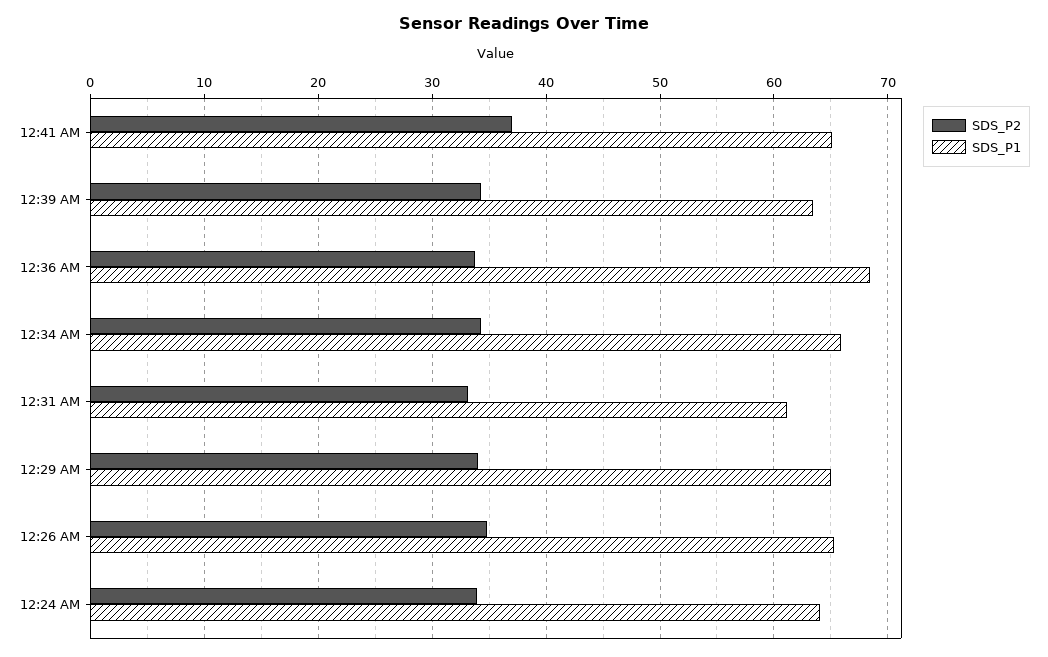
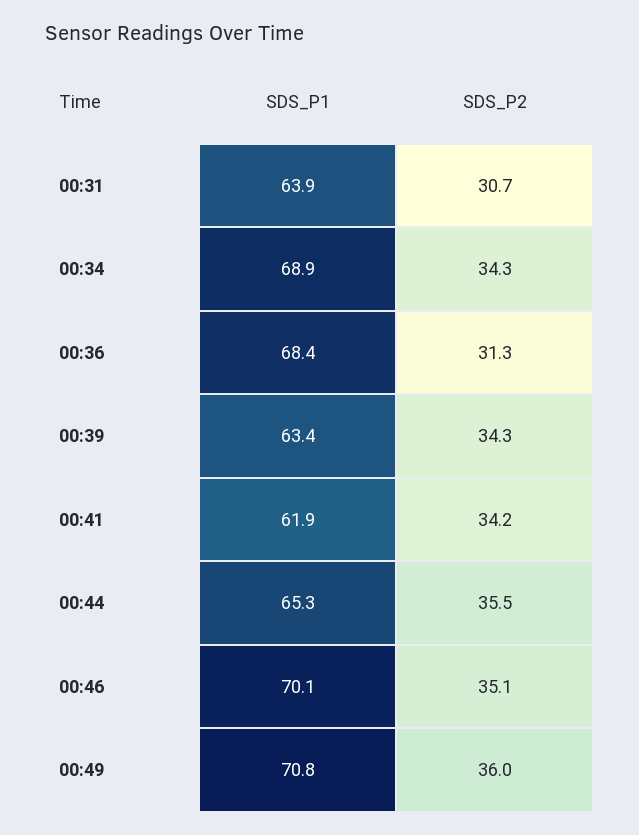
SDS_P2, 12:41 AM: 37 -> 34.2
SDS_P1, 12:41 AM: 65 -> 61.9
SDS_P2, 12:36 AM: 34 -> 31.3
SDS_P1, 12:34 AM: 66 -> 68.9
SDS_P2, 12:31 AM: 33 -> 30.7
SDS_P1, 12:31 AM: 61 -> 63.9
SDS_P2, 12:29 AM: 34 -> none
SDS_P1, 12:29 AM: 65 -> none
SDS_P2, 12:26 AM: 35 -> none
SDS_P1, 12:26 AM: 65 -> none
SDS_P2, 12:24 AM: 34 -> none
SDS_P1, 12:24 AM: 64 -> none
SDS_P1, 00:44: none -> 65.3
SDS_P2, 00:44: none -> 35.5
SDS_P1, 00:46: none -> 70.1
SDS_P2, 00:46: none -> 35.1
SDS_P1, 00:49: none -> 70.8
SDS_P2, 00:49: none -> 36

